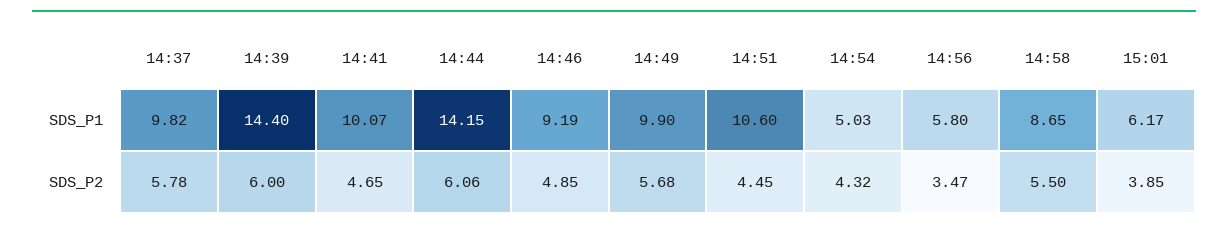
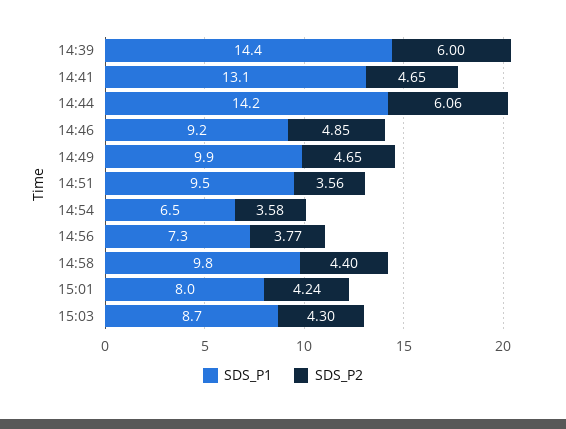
SDS_P1, 14:37: 9.82 -> none
SDS_P1, 14:41: 10.07 -> 13.1
SDS_P1, 14:51: 10.6 -> 9.5
SDS_P1, 14:54: 5.03 -> 6.5
SDS_P1, 14:56: 5.8 -> 7.3
SDS_P1, 14:58: 8.65 -> 9.8
SDS_P1, 15:01: 6.17 -> 8
SDS_P2, 14:37: 5.78 -> none
SDS_P2, 14:49: 5.68 -> 4.65
SDS_P2, 14:51: 4.45 -> 3.56
SDS_P2, 14:54: 4.32 -> 3.58
SDS_P2, 14:56: 3.47 -> 3.77
SDS_P2, 14:58: 5.5 -> 4.4
SDS_P2, 15:01: 3.85 -> 4.24
SDS_P1, 15:03: none -> 8.7
SDS_P2, 15:03: none -> 4.3

